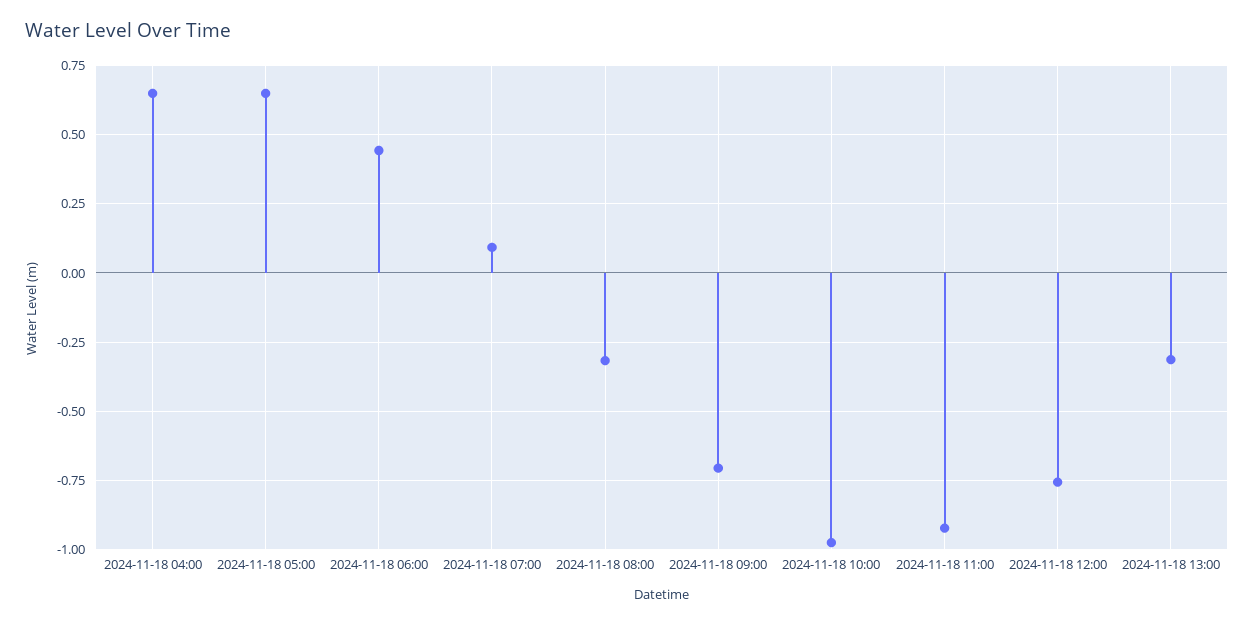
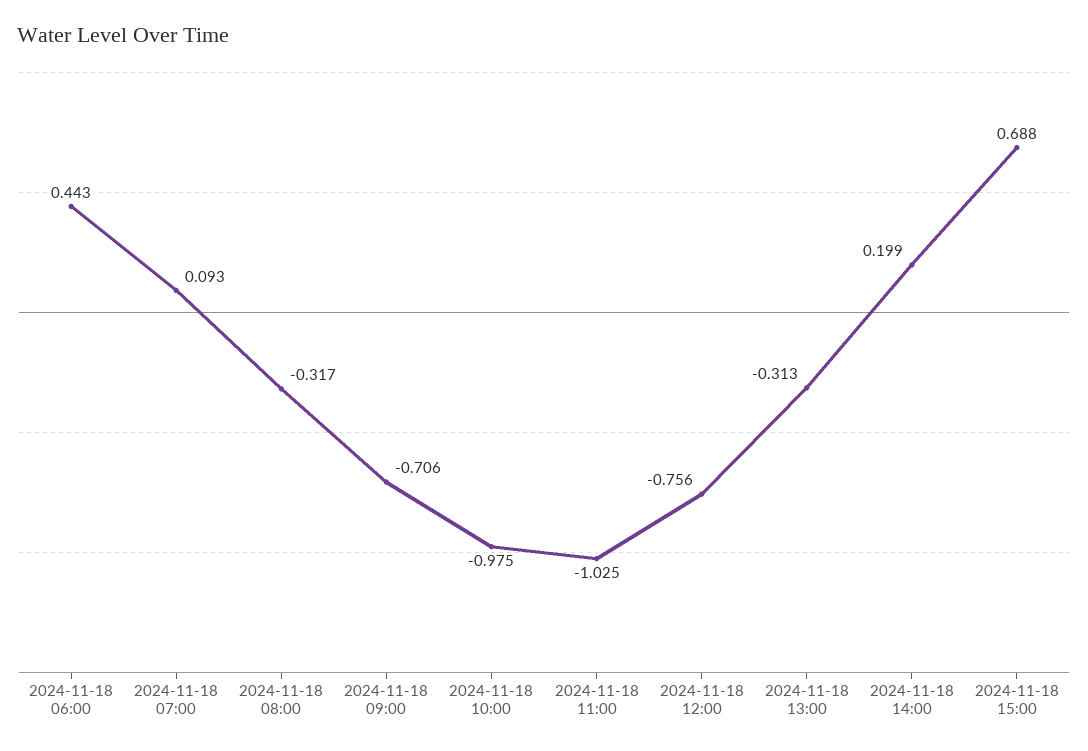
2024-11-18 04:00: 0.65 -> none
2024-11-18 05:00: 0.65 -> none
2024-11-18 11:00: -0.925 -> -1.025
2024-11-18 14:00: none -> 0.199
2024-11-18 15:00: none -> 0.688

